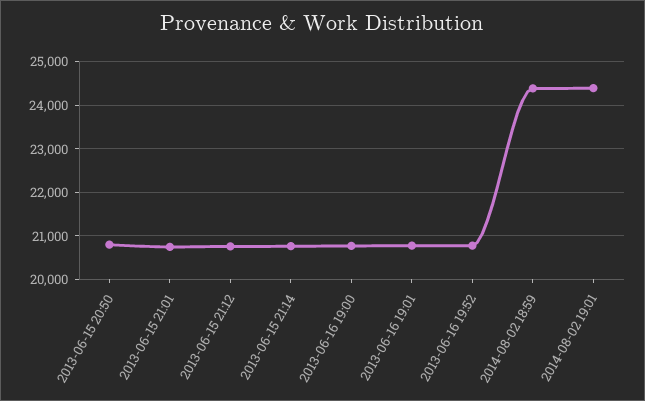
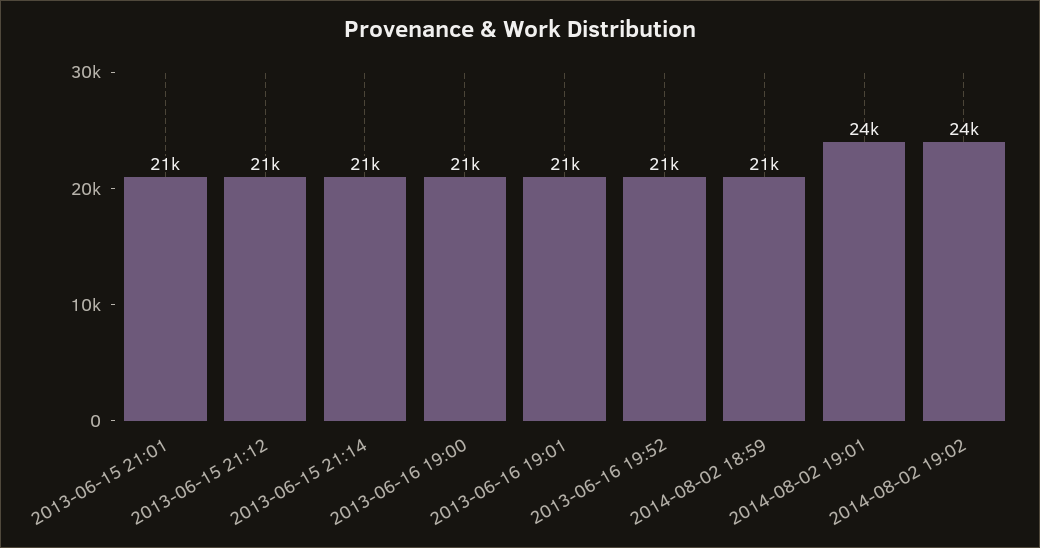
2013-06-15 20:50: 20800 -> none
2014-08-02 18:59: 24400 -> 21000
2014-08-02 19:02: none -> 24000

